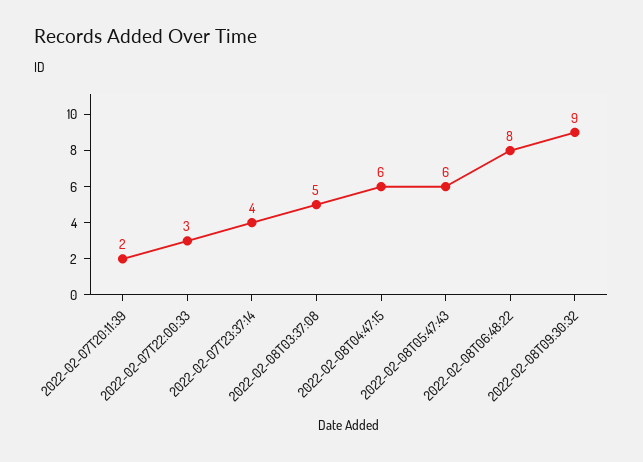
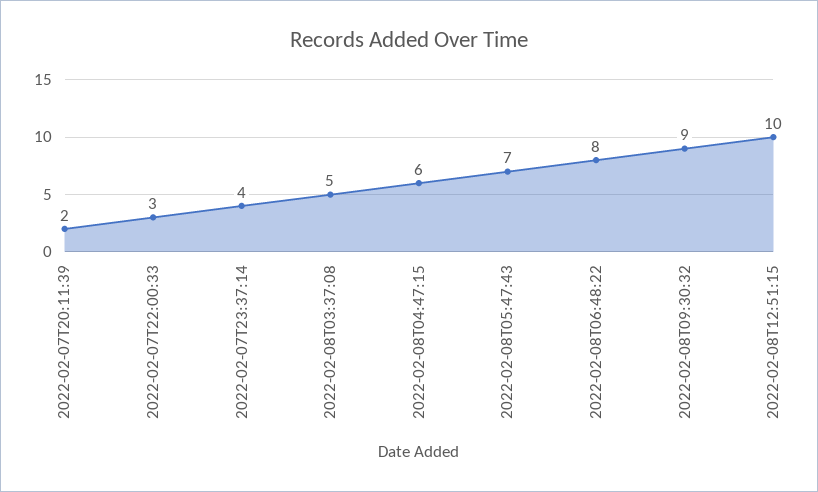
2022-02-08T05:47:43: 6 -> 7
2022-02-08T12:51:15: none -> 10

